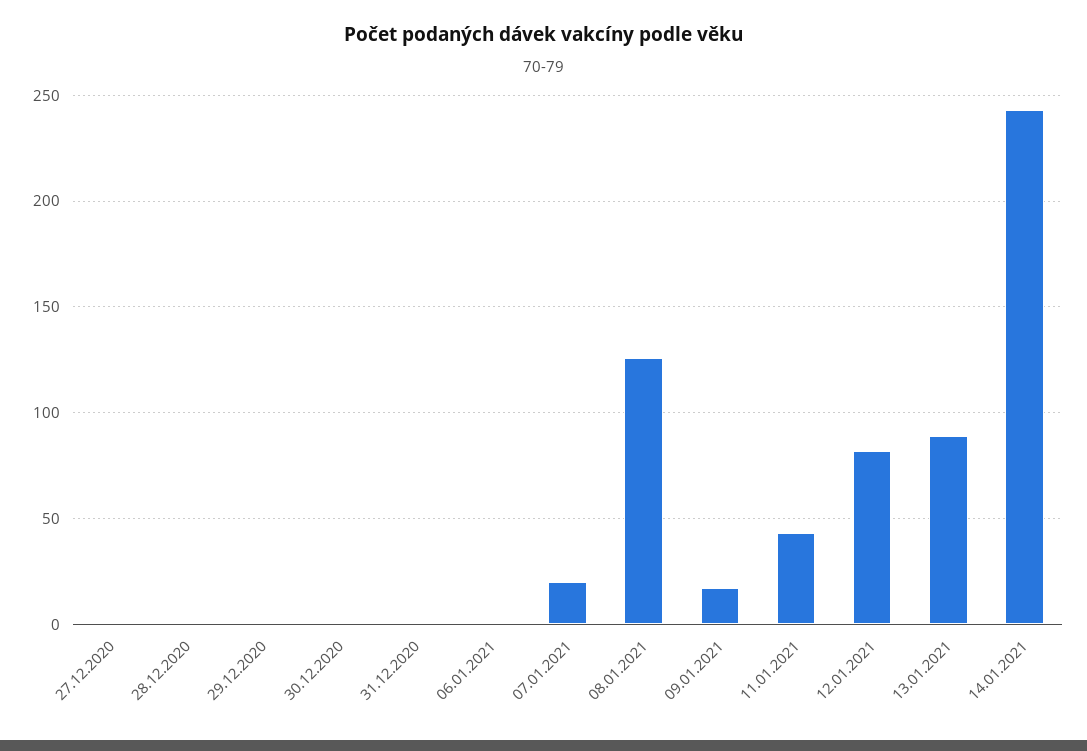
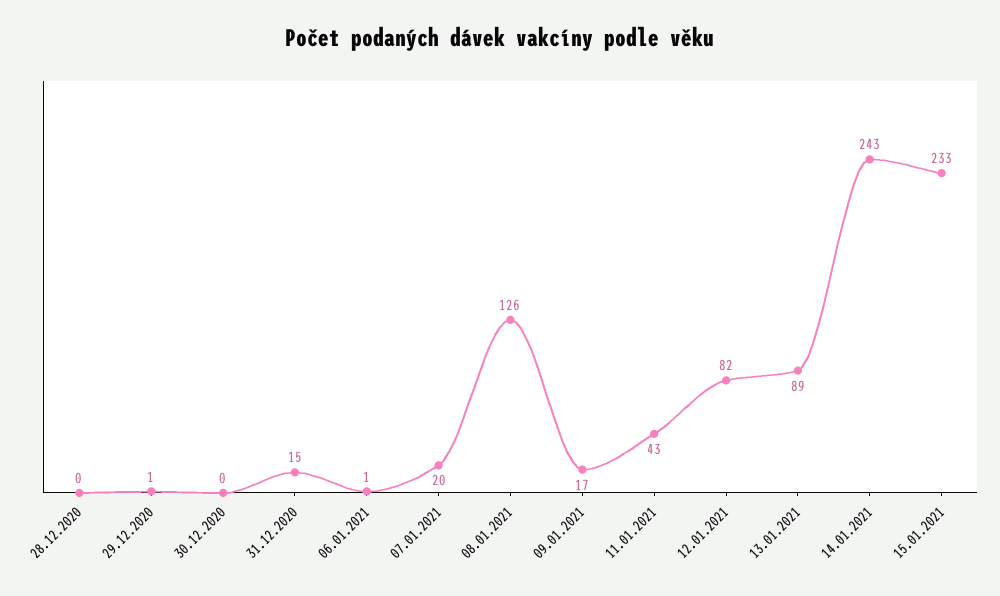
27.12.2020: 0 -> none
31.12.2020: 0 -> 15
15.01.2021: none -> 233

